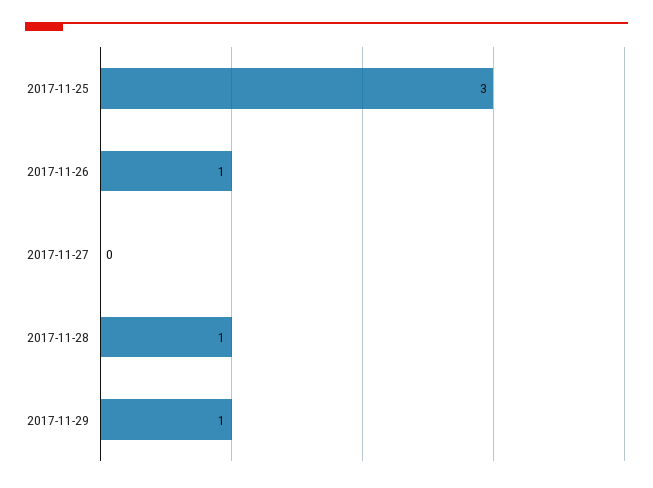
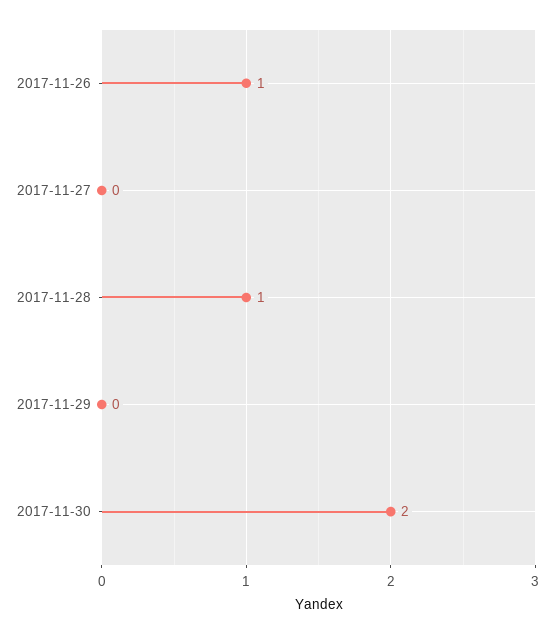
2017-11-25: 3 -> none
2017-11-29: 1 -> 0
2017-11-30: none -> 2

